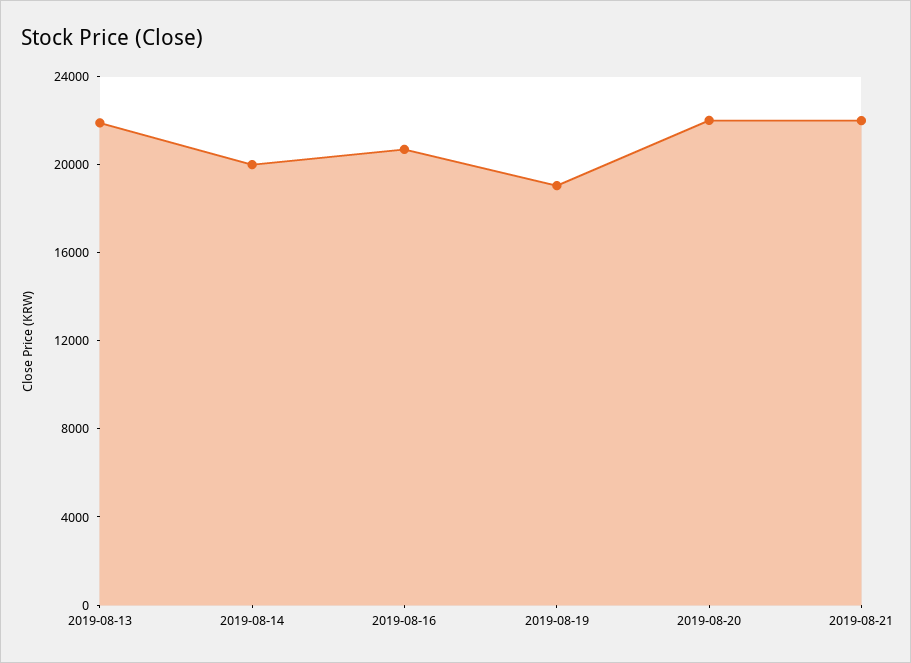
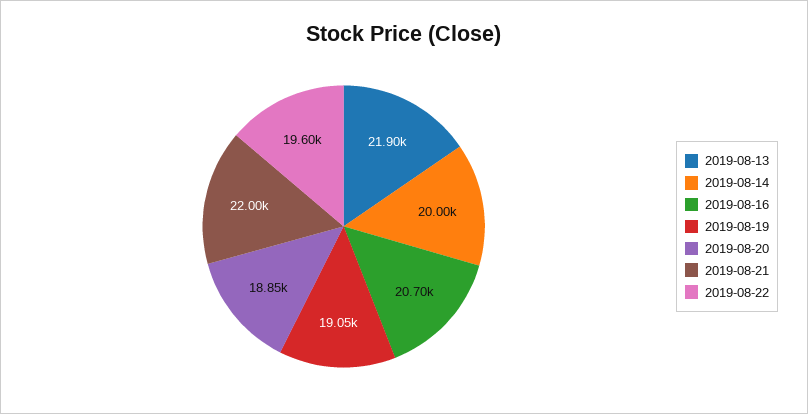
2019-08-20: 22000 -> 18850
2019-08-22: none -> 19600

